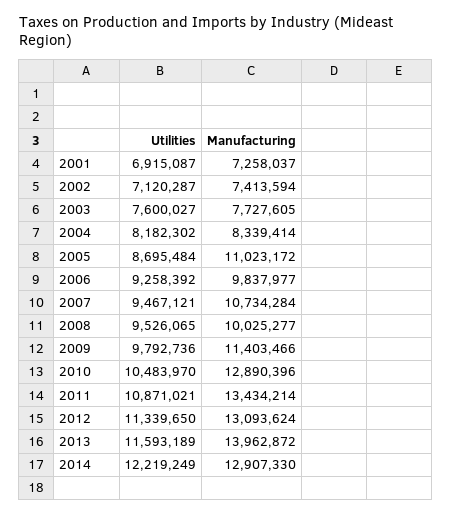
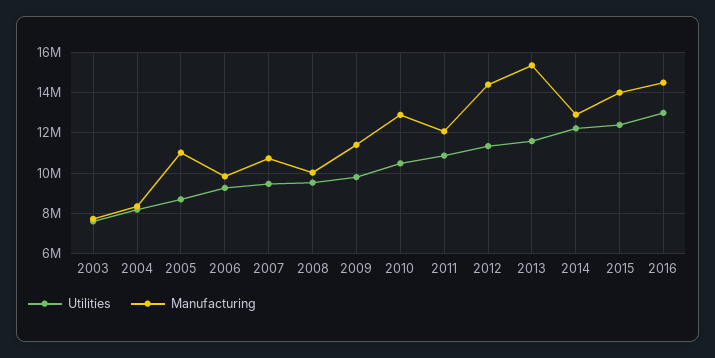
Utilities, 2001: 6915087 -> none
Manufacturing, 2001: 7258037 -> none
Utilities, 2002: 7120287 -> none
Manufacturing, 2002: 7413594 -> none
Manufacturing, 2011: 13434214 -> 12000000
Manufacturing, 2012: 13093624 -> 14500000
Manufacturing, 2013: 13962872 -> 15500000
Utilities, 2015: none -> 12500000
Manufacturing, 2015: none -> 14000000
Utilities, 2016: none -> 13000000
Manufacturing, 2016: none -> 14500000

